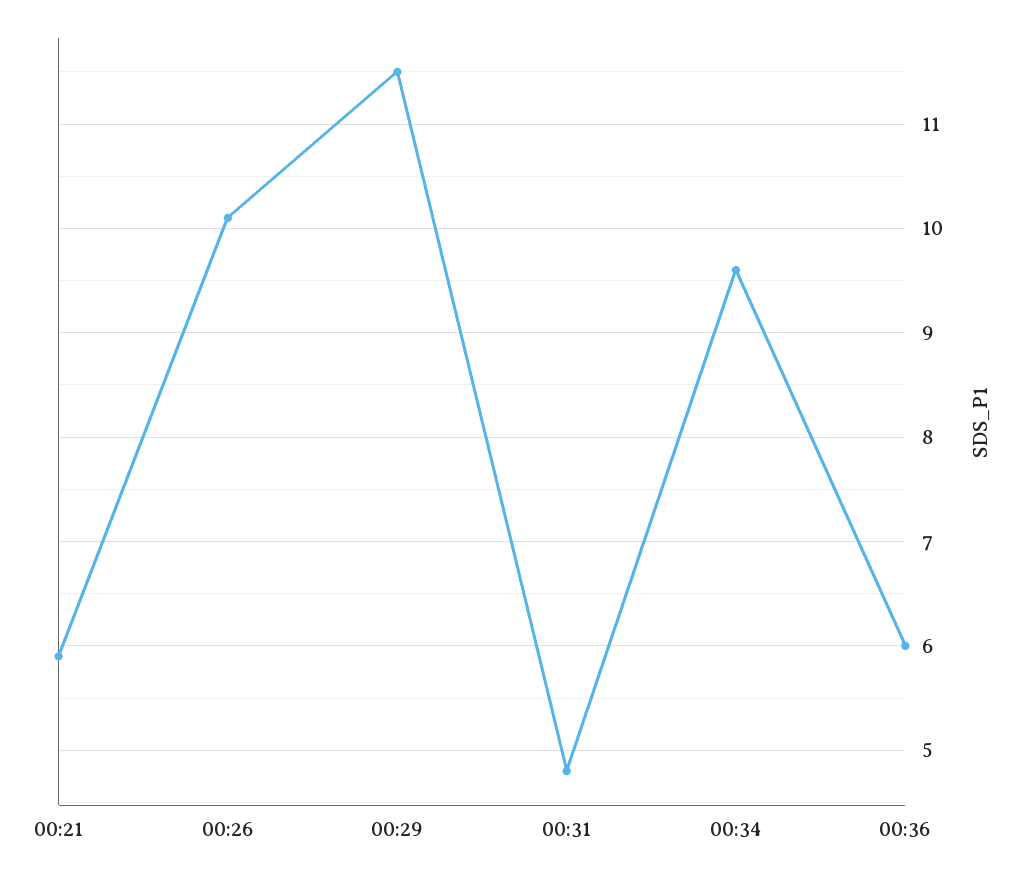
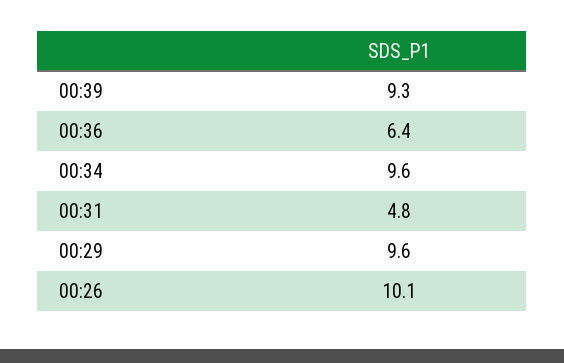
00:21: 5.9 -> none
00:29: 11.5 -> 9.6
00:36: 6 -> 6.4
00:39: none -> 9.3

